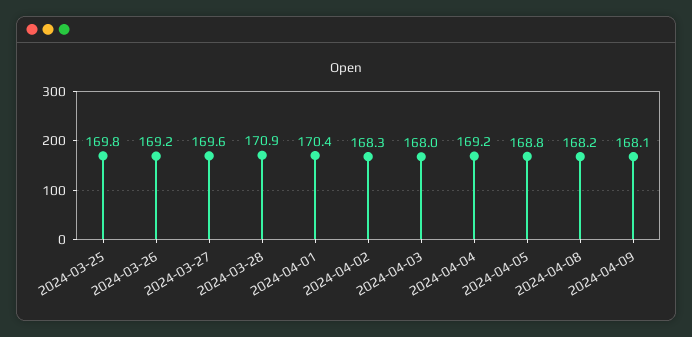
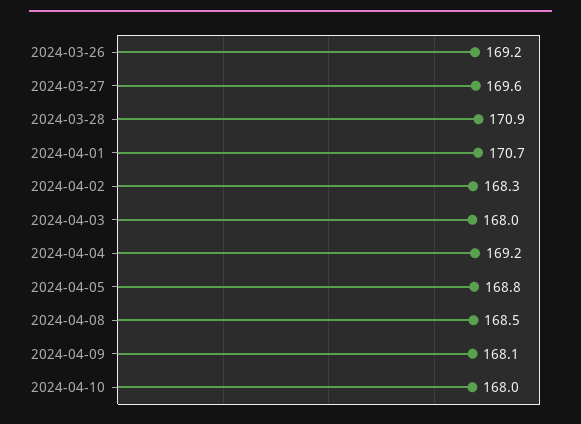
2024-03-25: 169.8 -> none
2024-04-01: 170.4 -> 170.7
2024-04-08: 168.2 -> 168.5
2024-04-10: none -> 168

